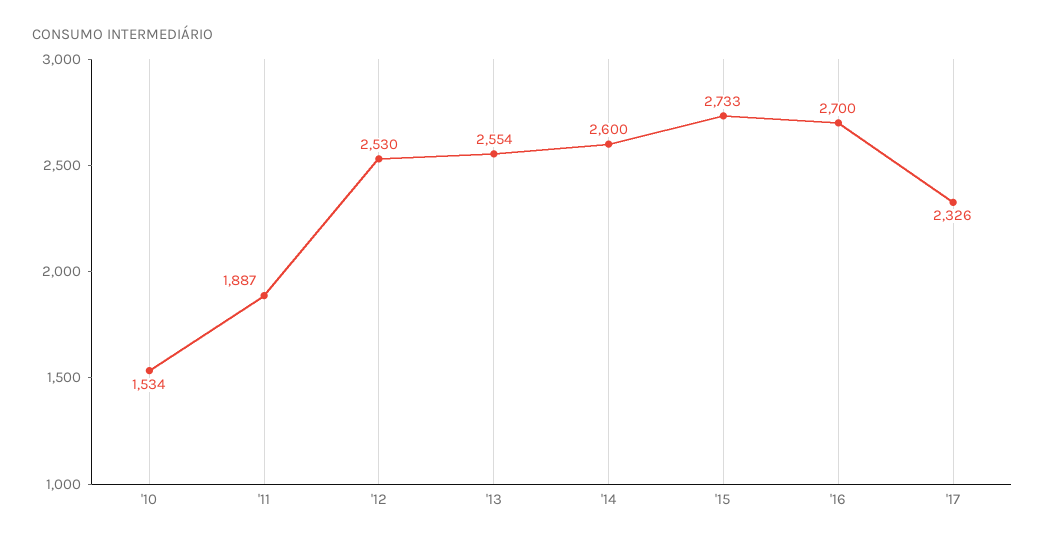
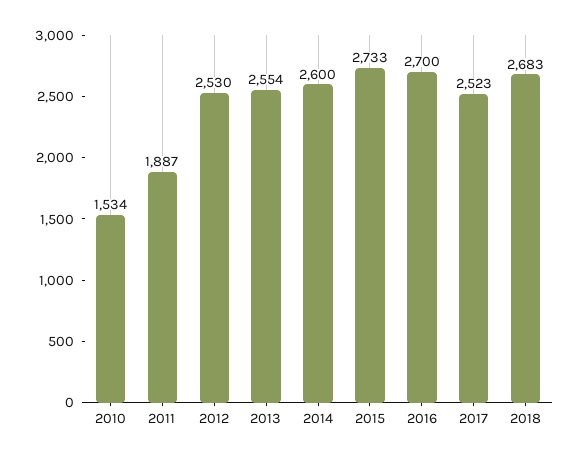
'17: 2326 -> 2523
2018: none -> 2683

